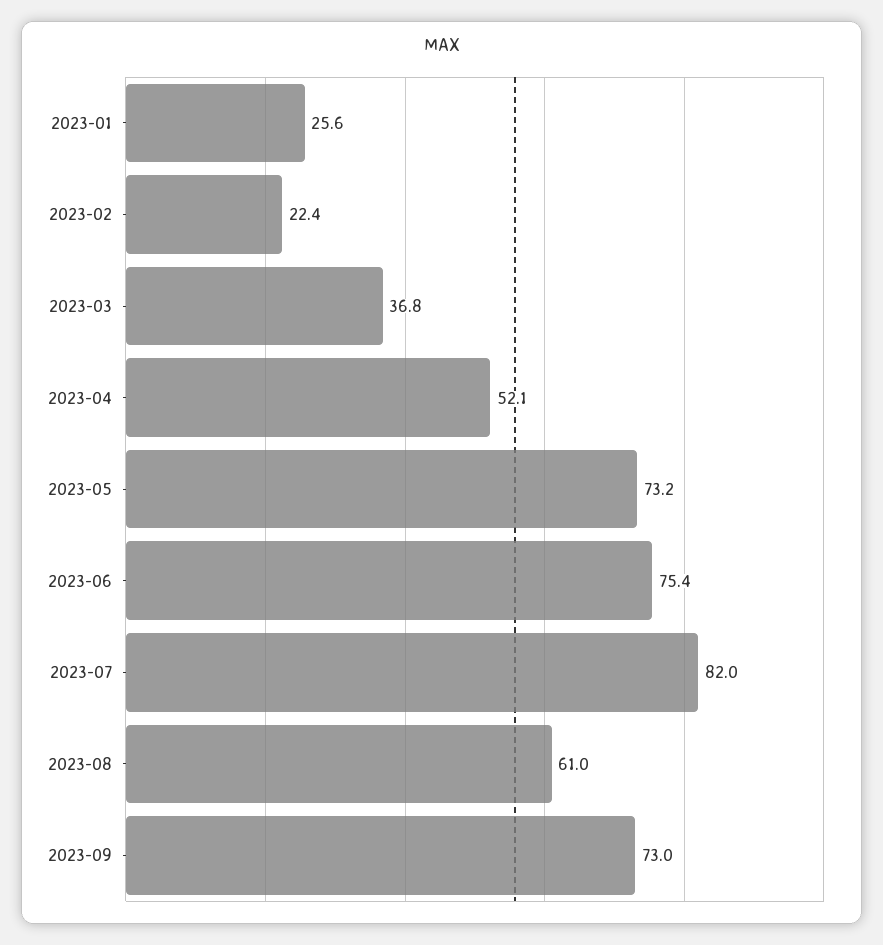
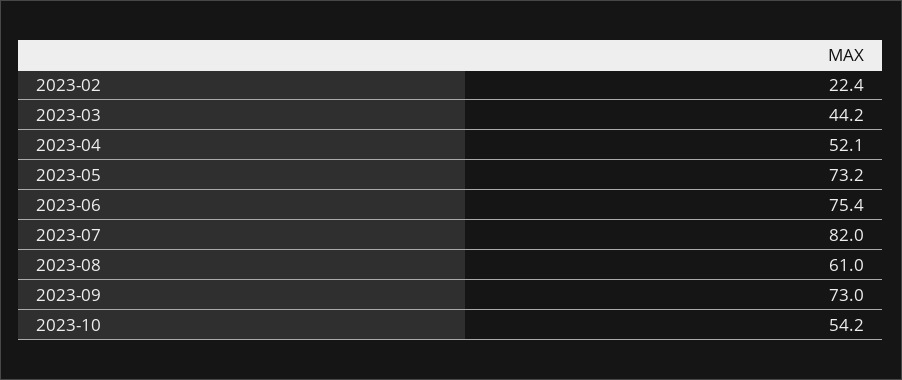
2023-01: 25.6 -> none
2023-03: 36.8 -> 44.2
2023-10: none -> 54.2

